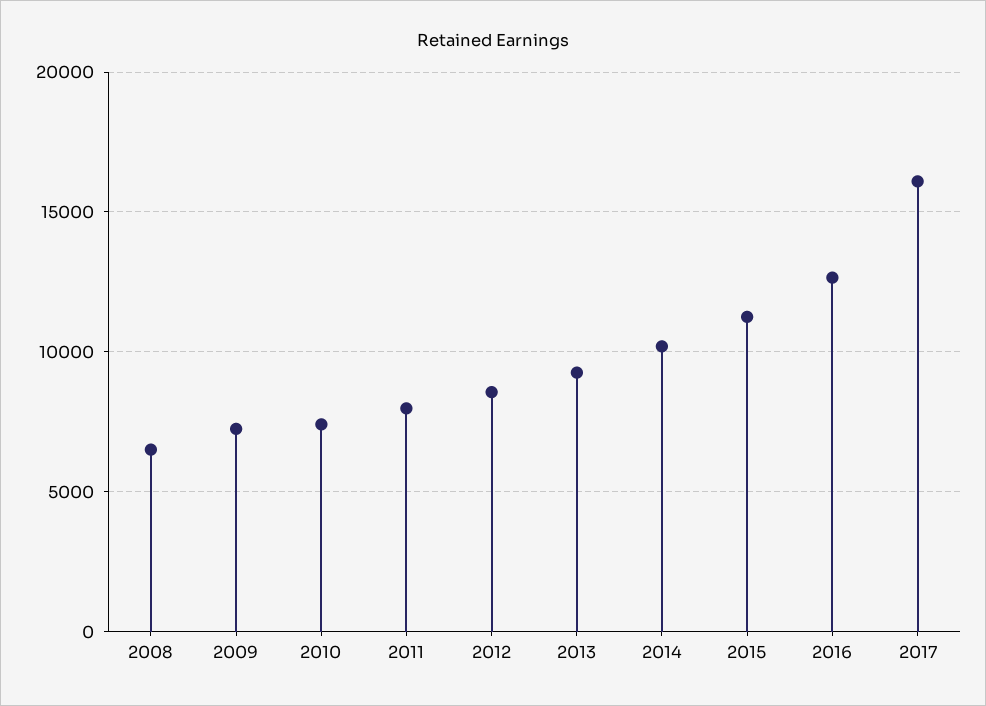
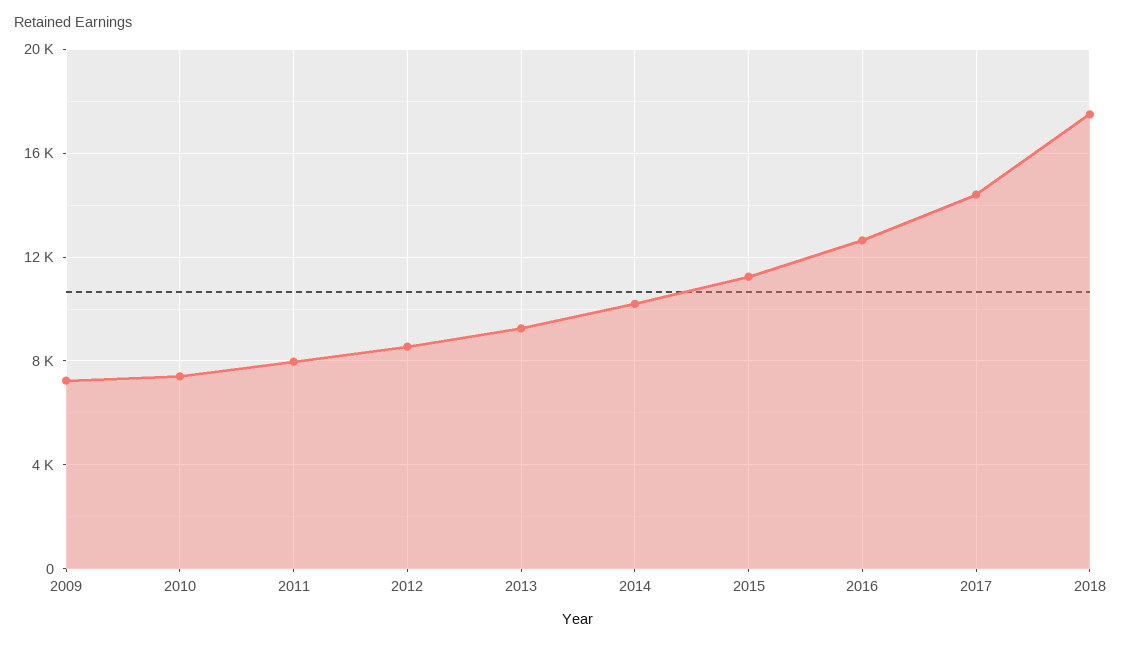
2008: 6500 -> none
2017: 16000 -> 14500
2018: none -> 17500

